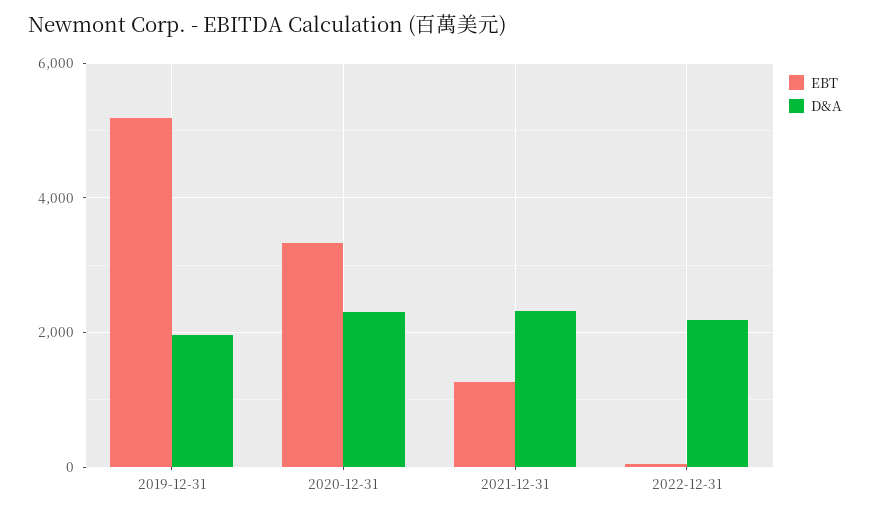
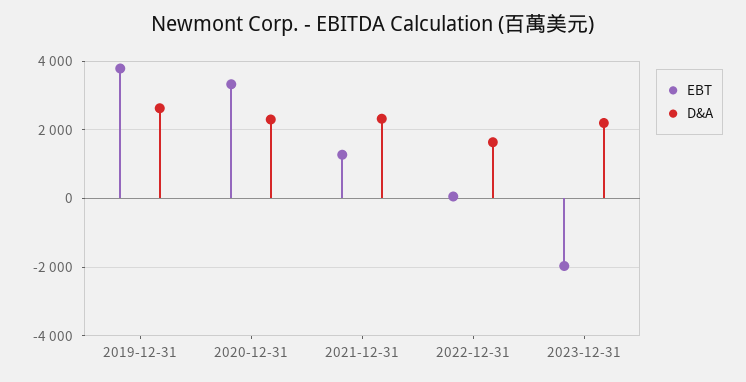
EBT, 2019-12-31: 5200 -> 3800
D&A, 2019-12-31: 2000 -> 2600
D&A, 2022-12-31: 2200 -> 1600
EBT, 2023-12-31: none -> -2000
D&A, 2023-12-31: none -> 2200

